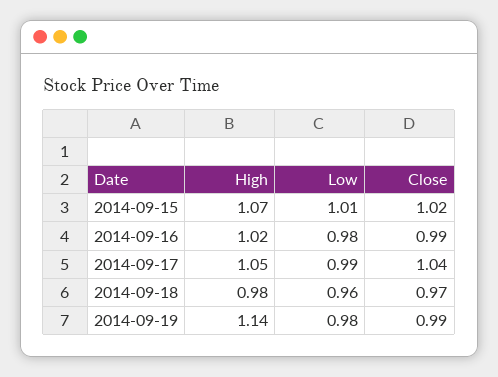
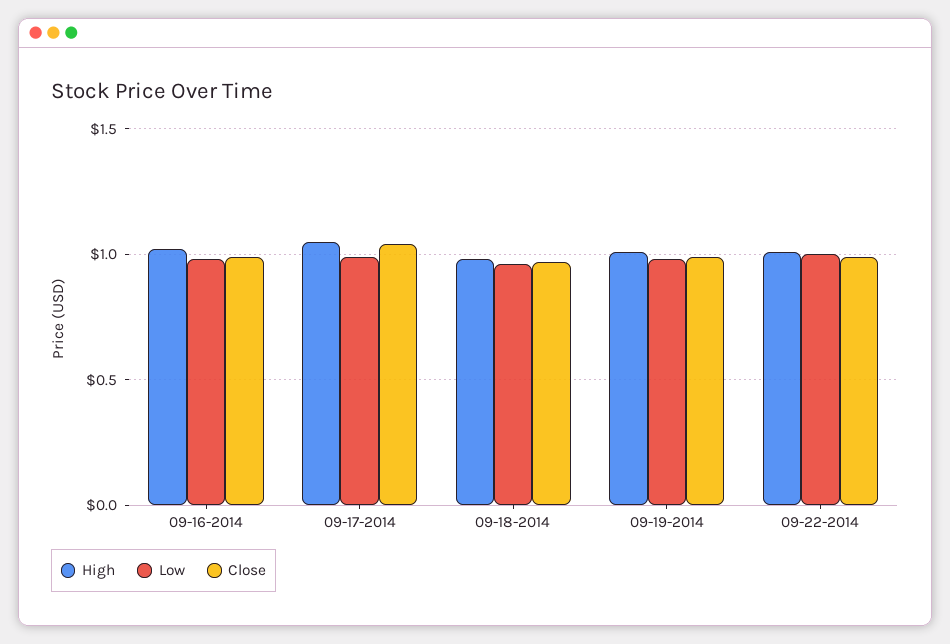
High, 2014-09-15: 1.07 -> none
Low, 2014-09-15: 1.01 -> none
Close, 2014-09-15: 1.02 -> none
High, 2014-09-19: 1.14 -> 1
High, 09-22-2014: none -> 1
Low, 09-22-2014: none -> 1
Close, 09-22-2014: none -> 1

